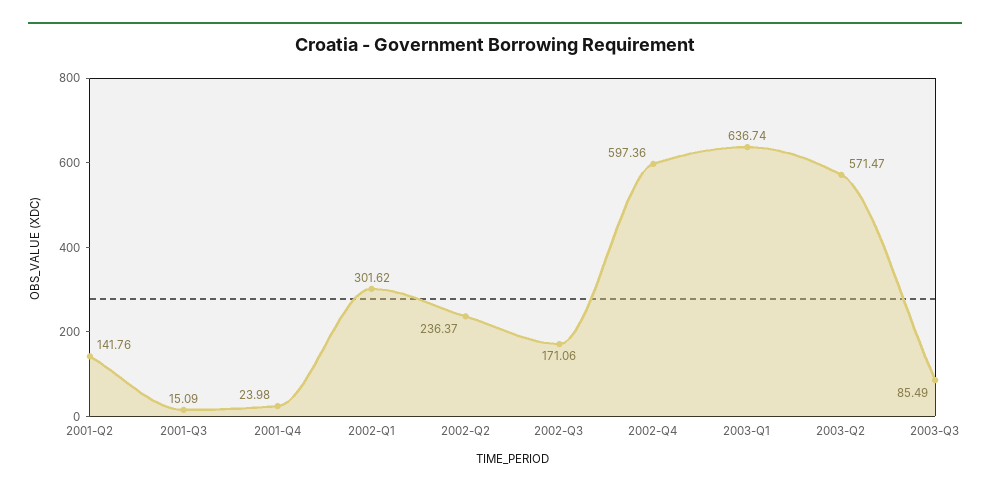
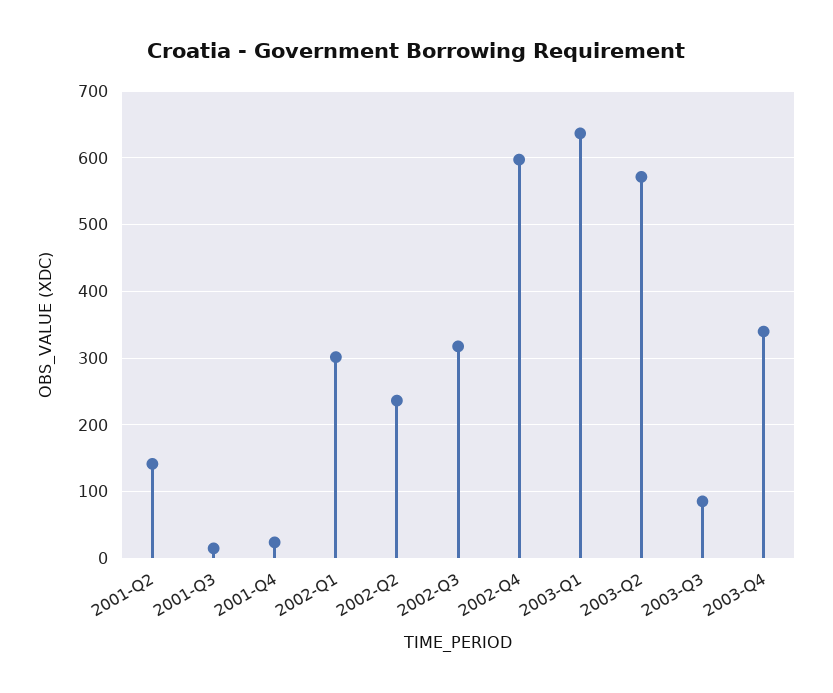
2002-Q3: 171.06 -> 320
2003-Q4: none -> 340

